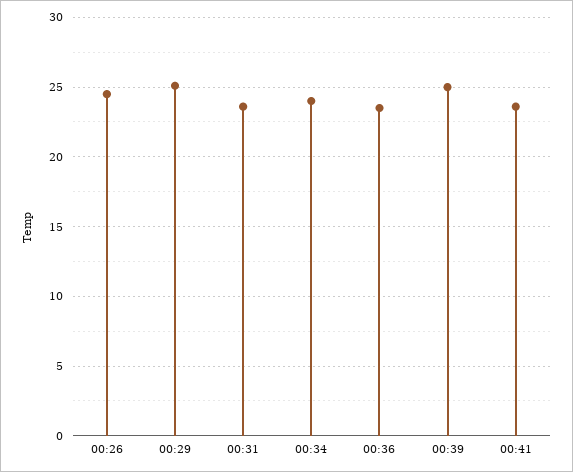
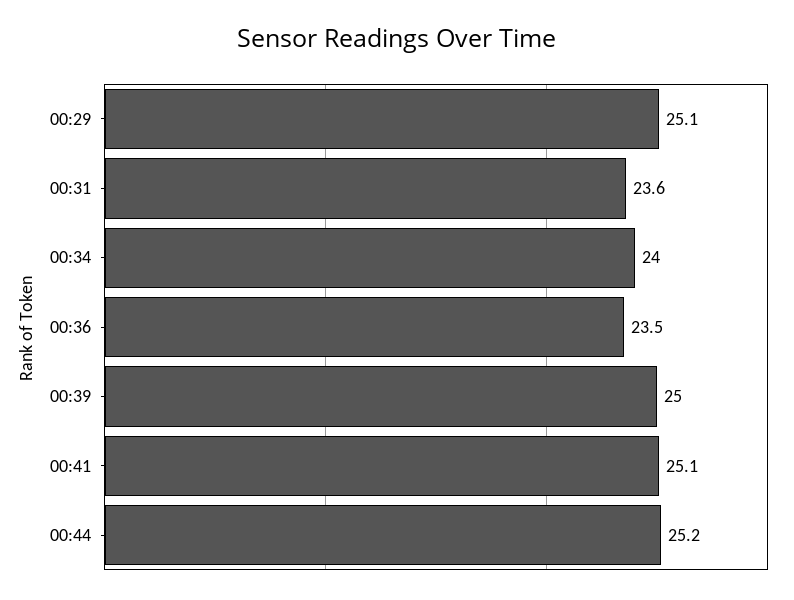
00:26: 24.5 -> none
00:41: 23.5 -> 25.1
00:44: none -> 25.2

